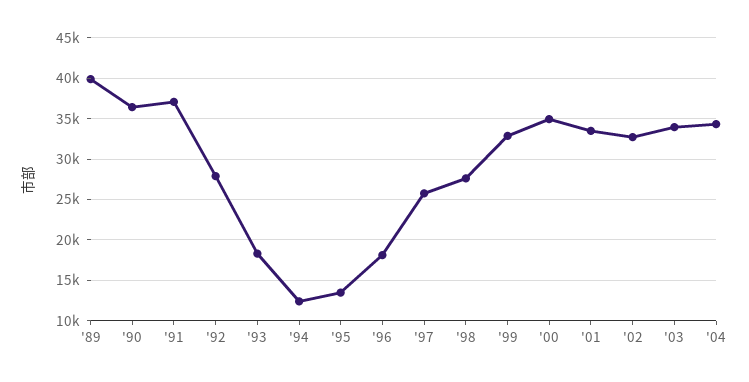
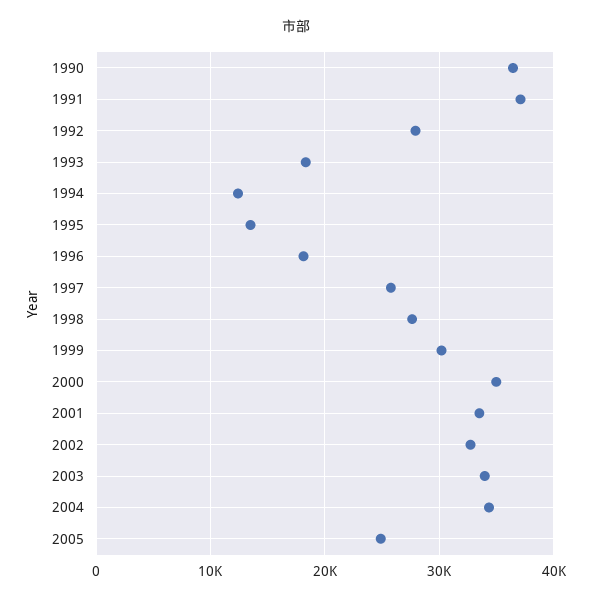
'89: 40000 -> none
'99: 33000 -> 30000
2005: none -> 25000

